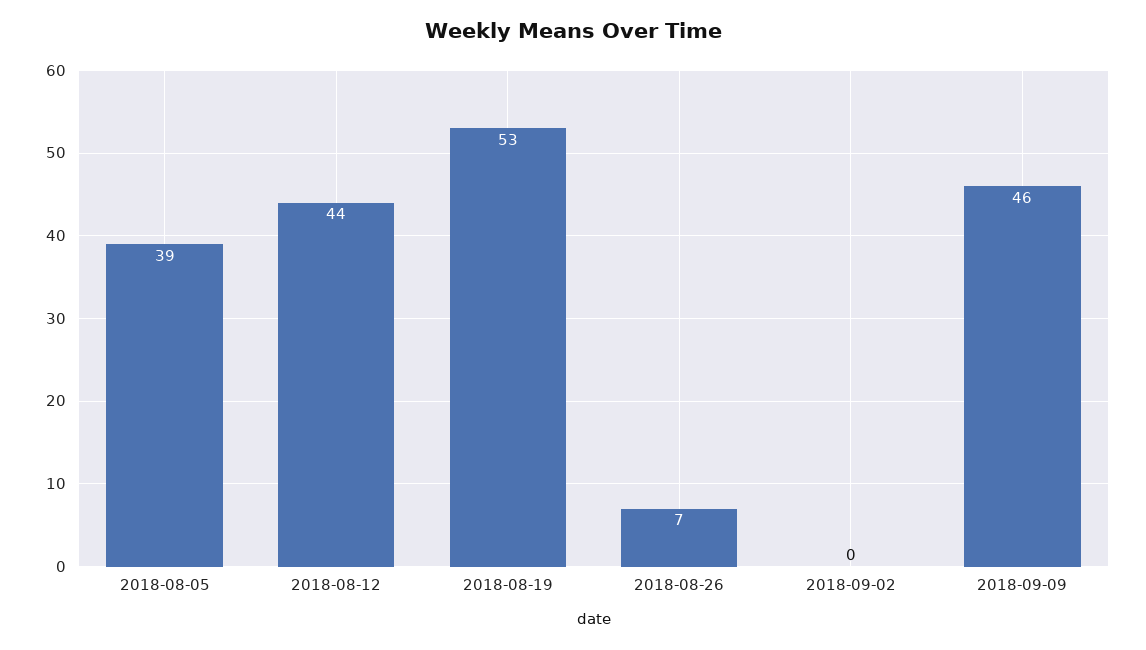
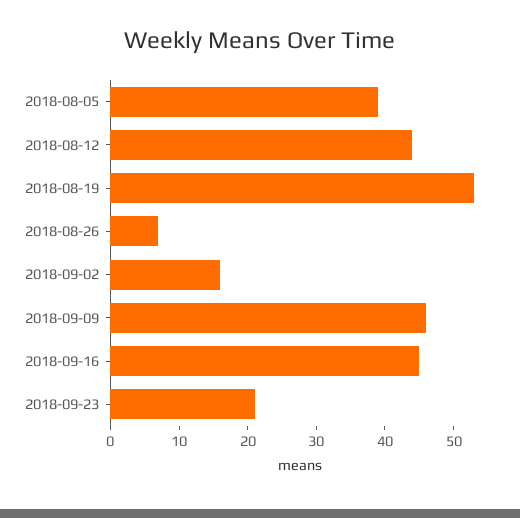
2018-09-02: 0 -> 15
2018-09-16: none -> 45
2018-09-23: none -> 20

